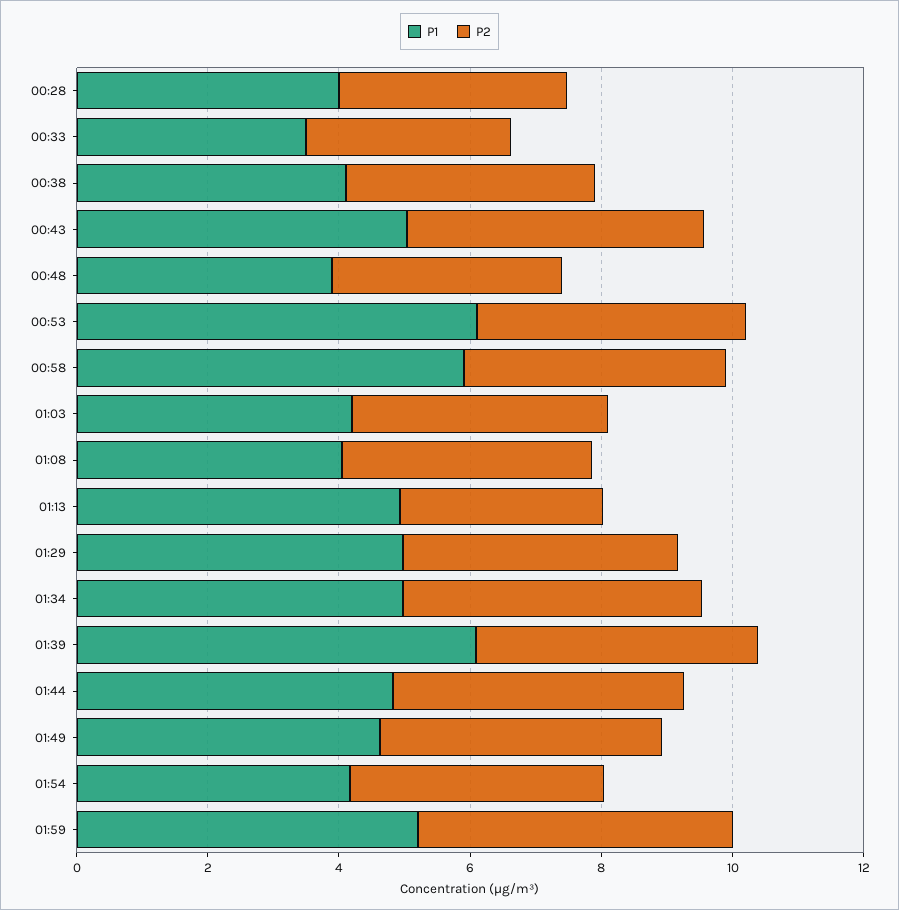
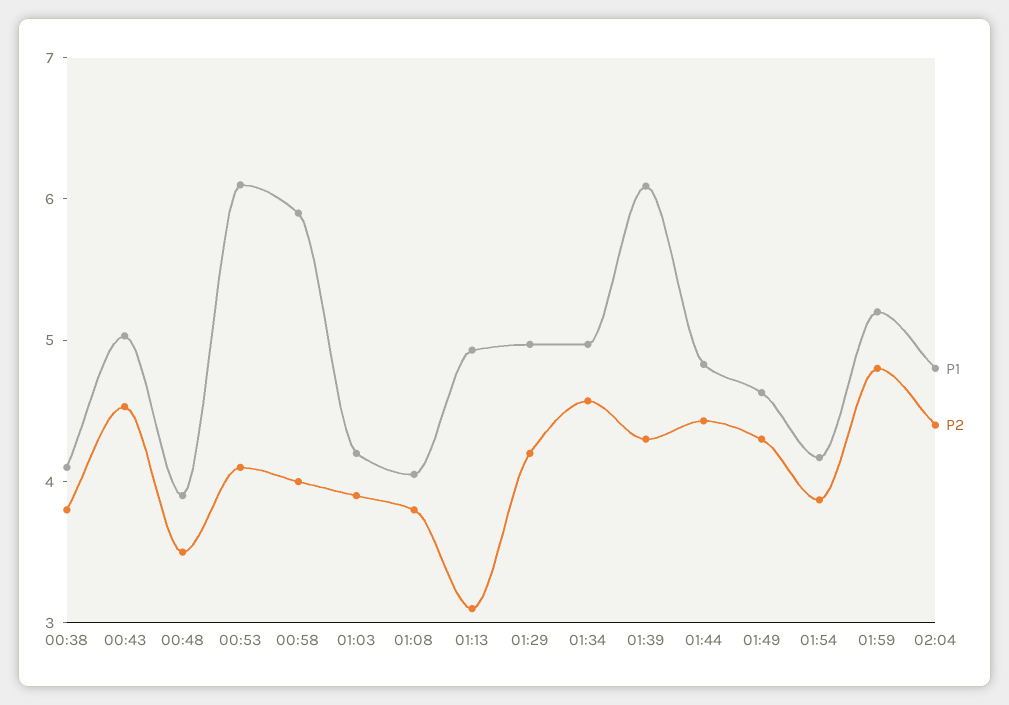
P1, 00:28: 4 -> none
P2, 00:28: 3.5 -> none
P1, 00:33: 3.5 -> none
P2, 00:33: 3 -> none
P1, 02:04: none -> 4.8
P2, 02:04: none -> 4.4

